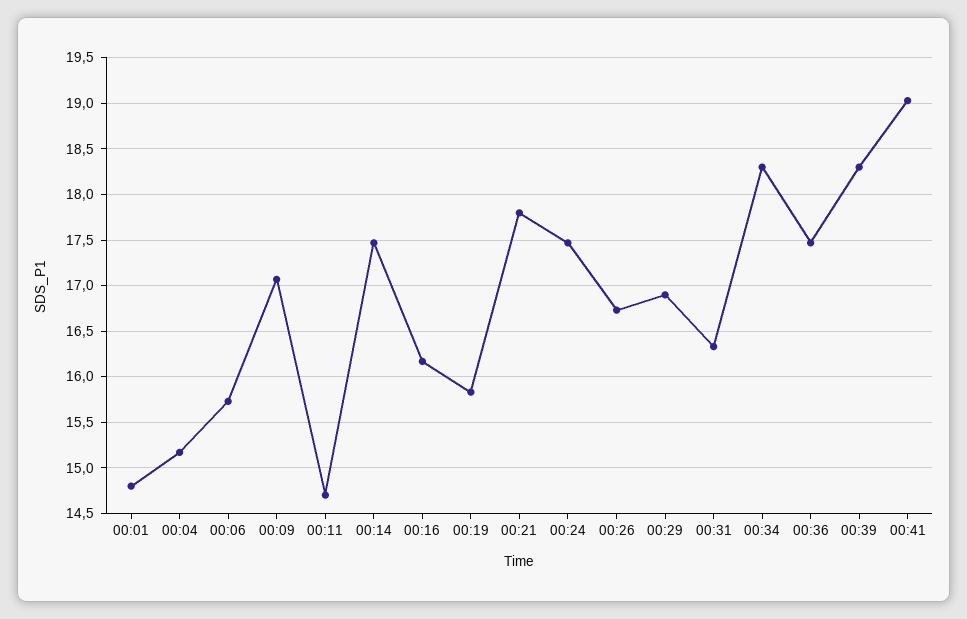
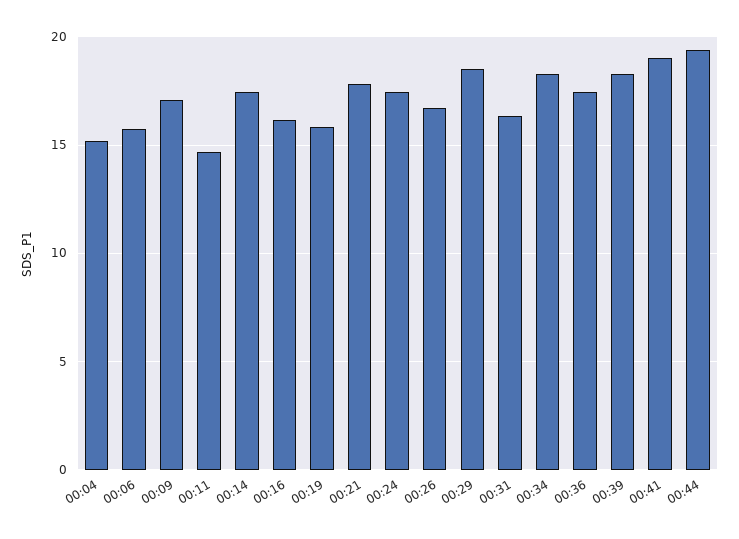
00:01: 14.8 -> none
00:29: 16.9 -> 18.5
00:44: none -> 19.5

